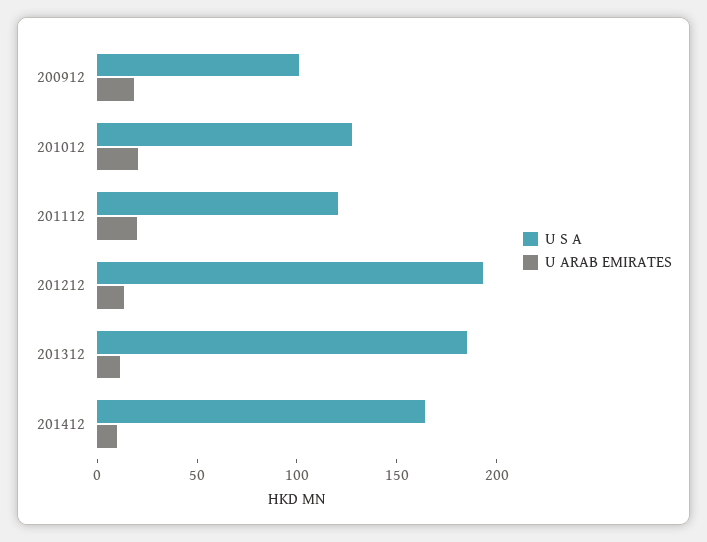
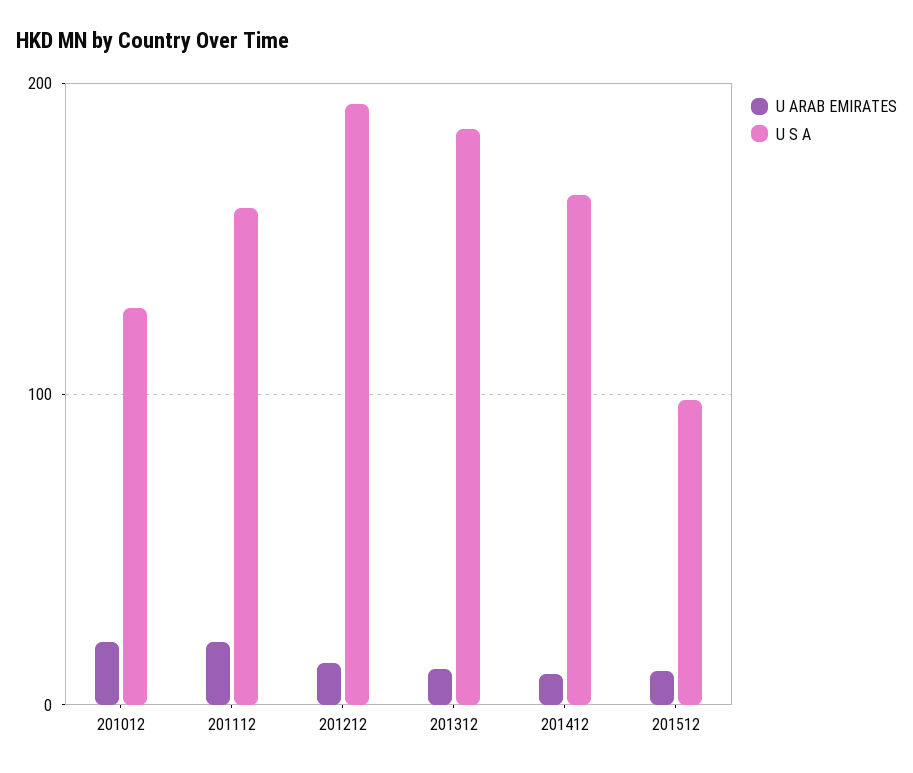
U S A, 200912: 100 -> none
U ARAB EMIRATES, 200912: 20 -> none
U S A, 201112: 120 -> 160
U ARAB EMIRATES, 201512: none -> 10
U S A, 201512: none -> 100

